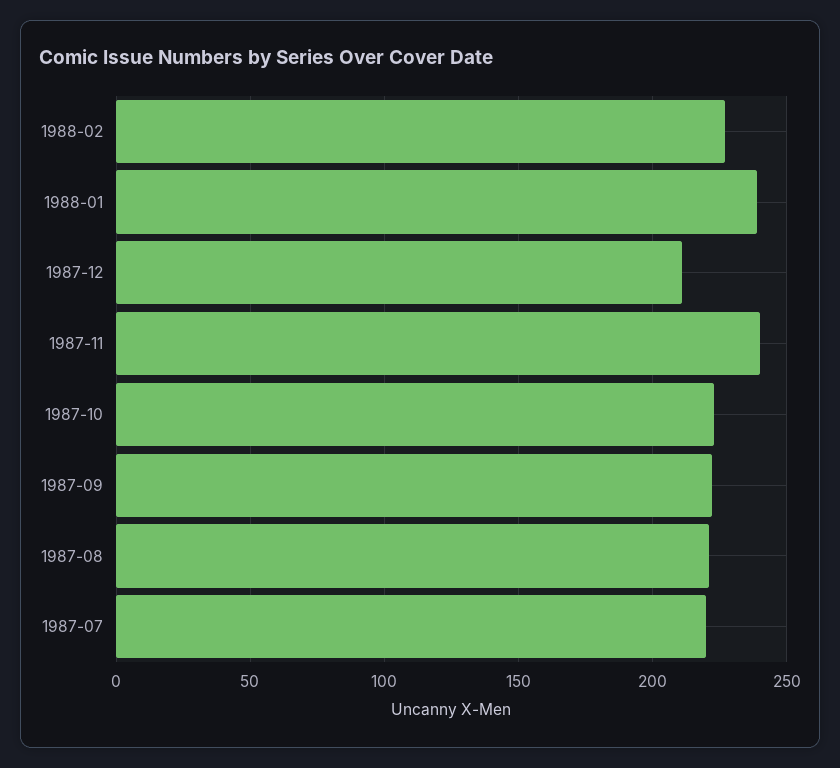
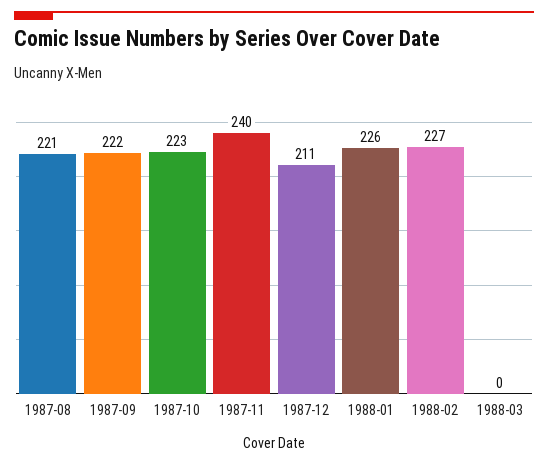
1988-01: 240 -> 226
1987-07: 220 -> none
1988-03: none -> 0

